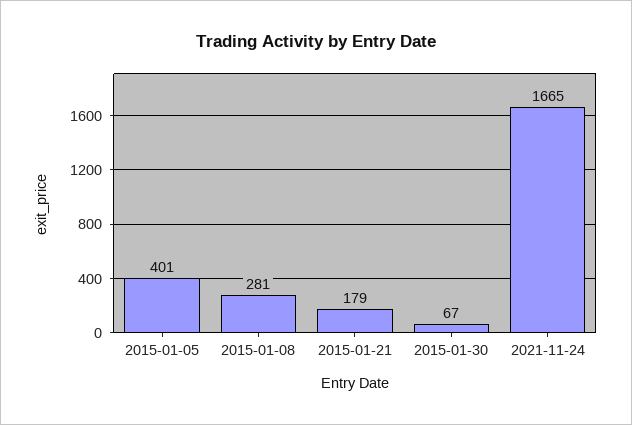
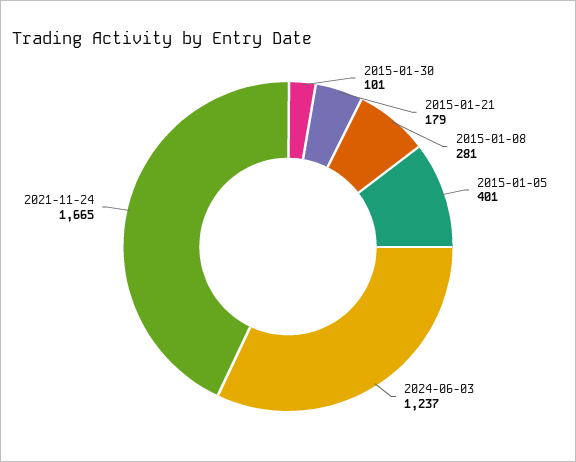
2015-01-30: 67 -> 101
2024-06-03: none -> 1237

